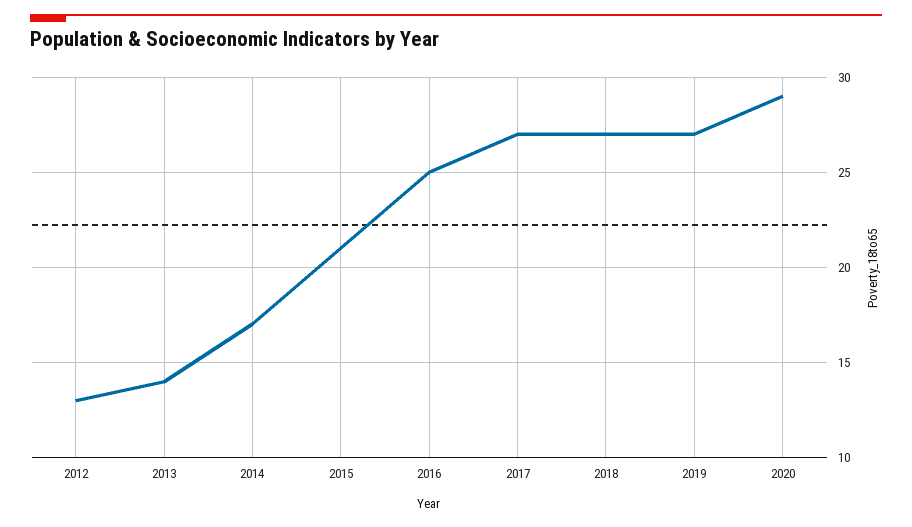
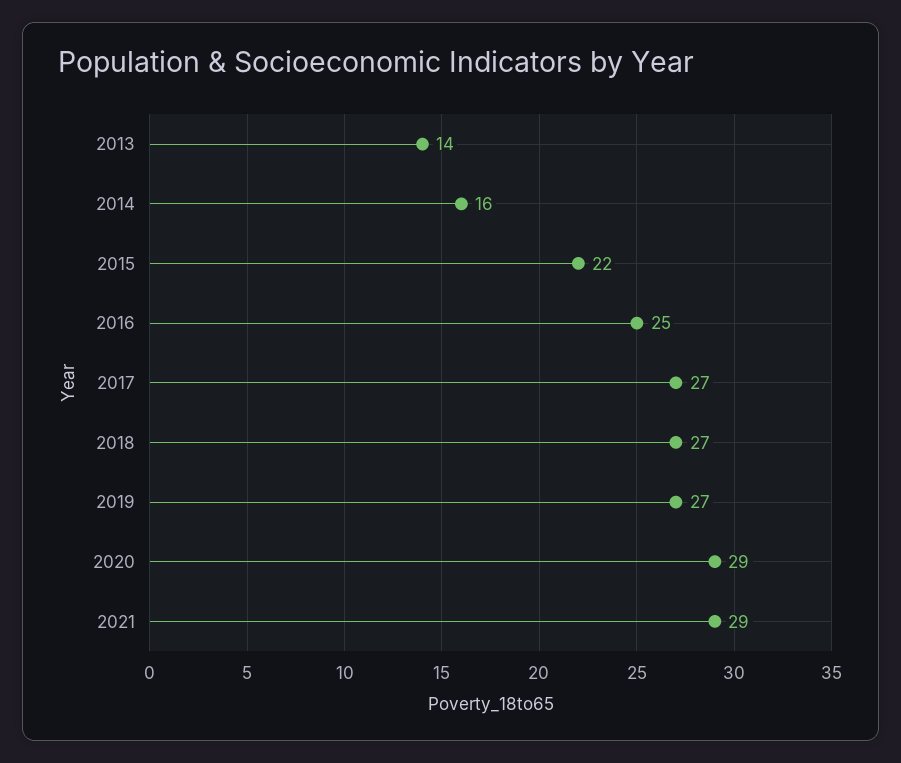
2012: 13 -> none
2014: 17 -> 16
2015: 21 -> 22
2021: none -> 29

